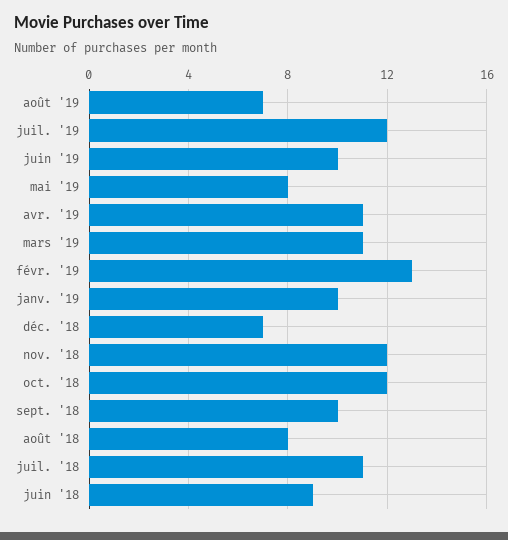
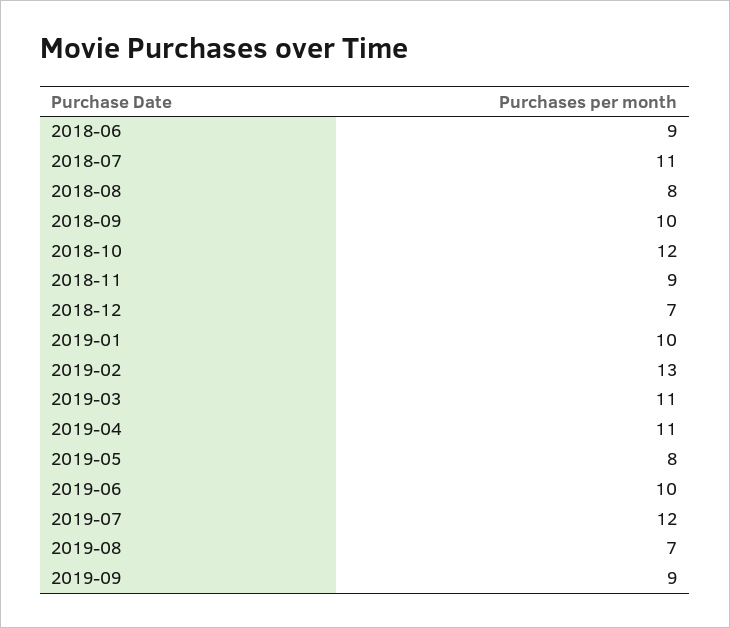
nov. '18: 12 -> 9
2019-09: none -> 9

